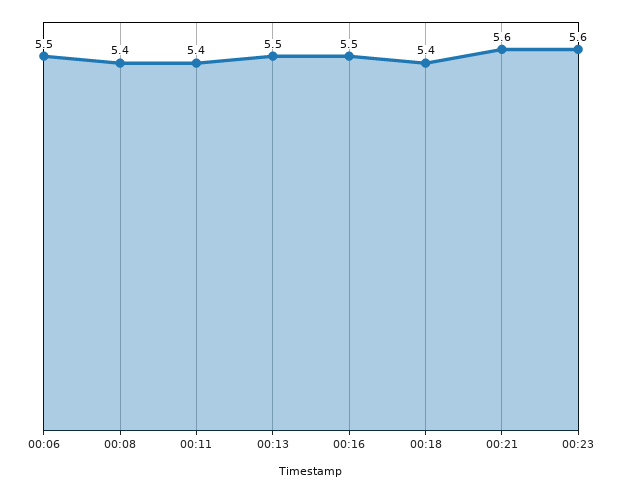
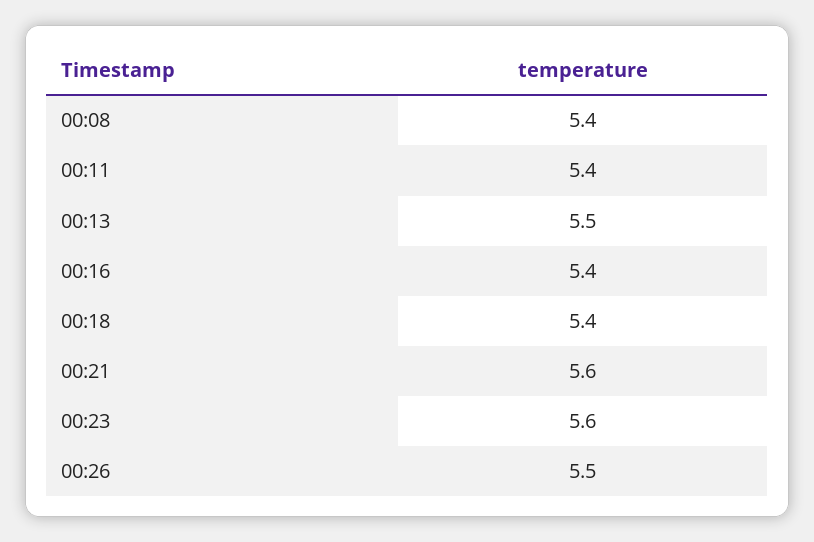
00:06: 5.5 -> none
00:16: 5.5 -> 5.4
00:26: none -> 5.5

